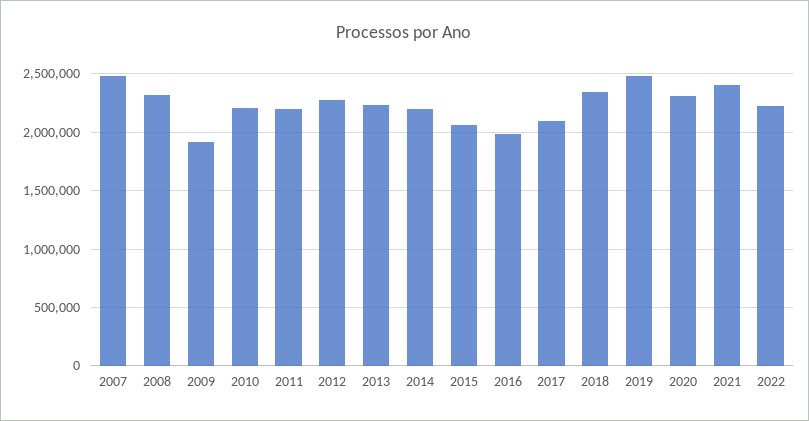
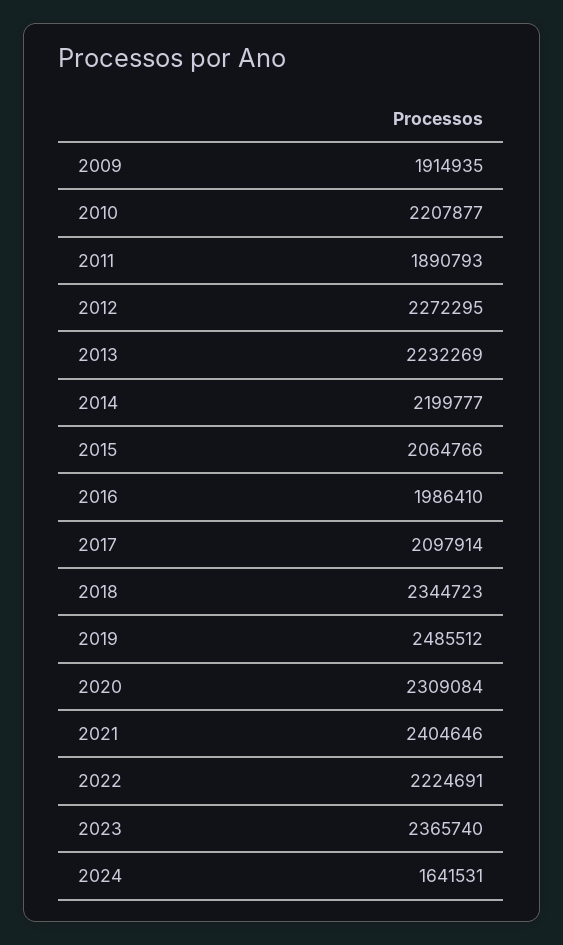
2007: 2500000 -> none
2008: 2300000 -> none
2011: 2200000 -> 1890793
2023: none -> 2365740
2024: none -> 1641531

